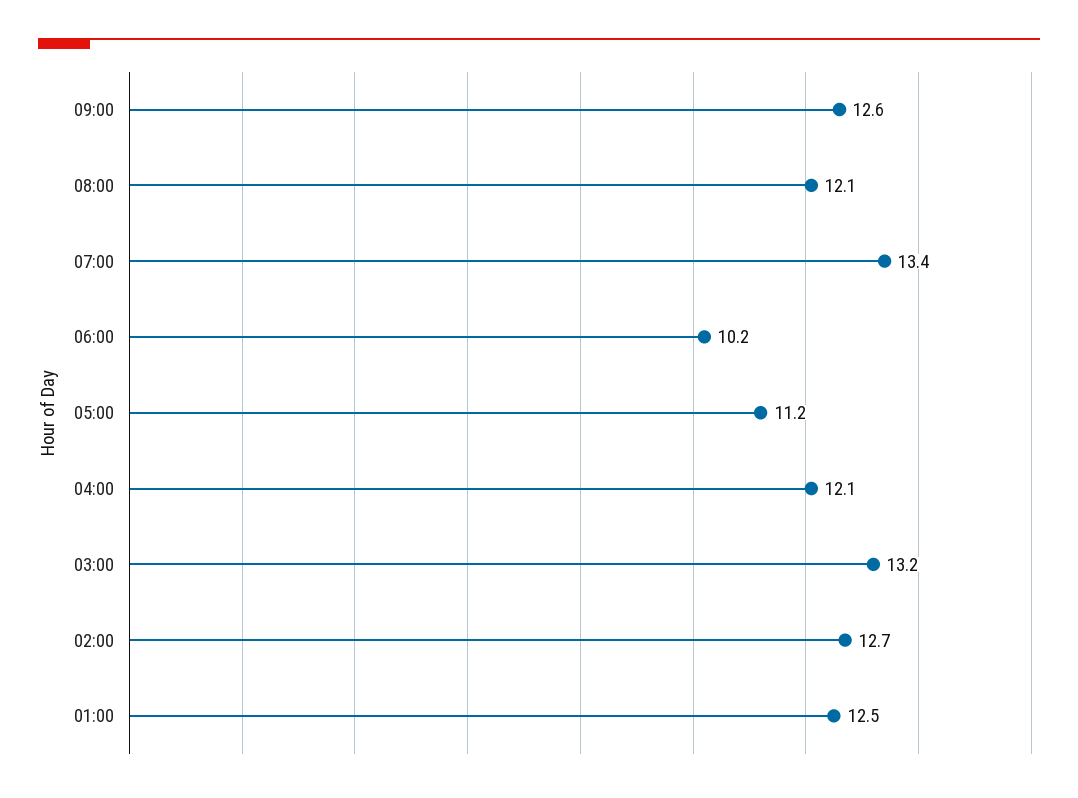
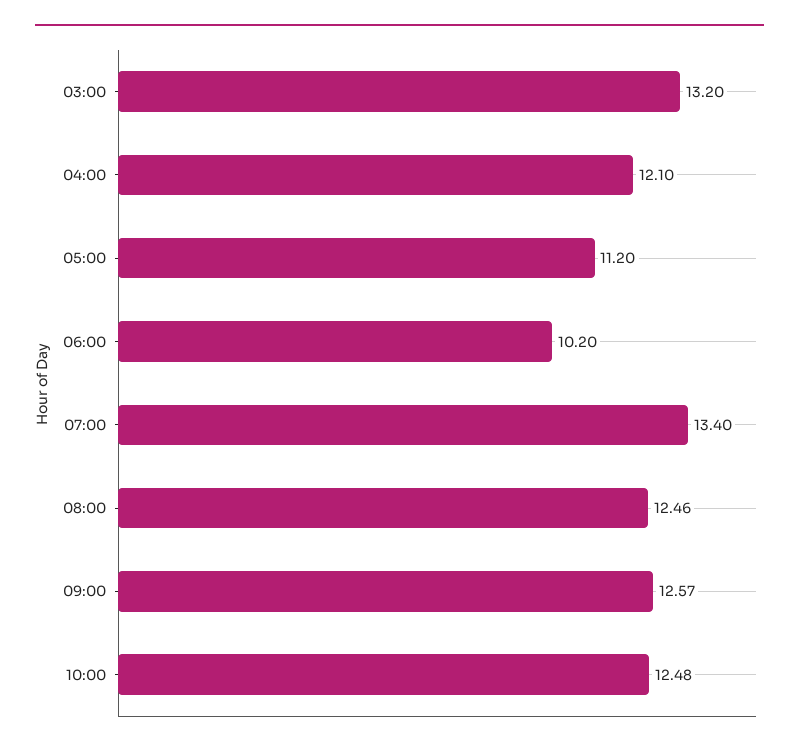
08:00: 12.1 -> 12.46
02:00: 12.7 -> none
01:00: 12.5 -> none
10:00: none -> 12.48

